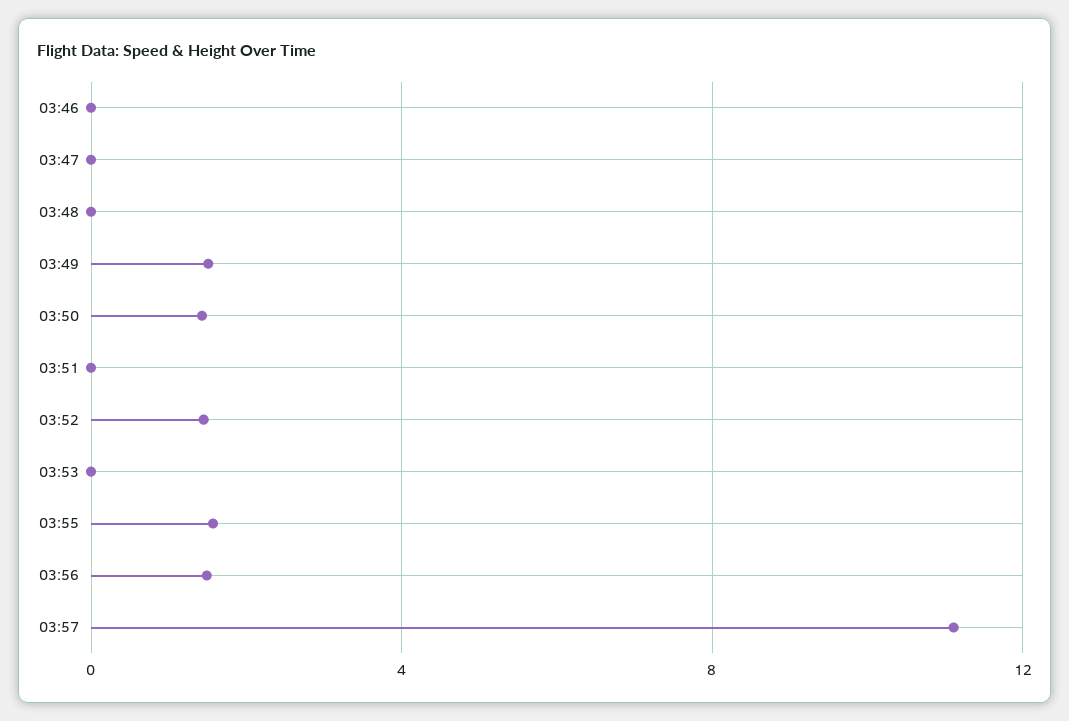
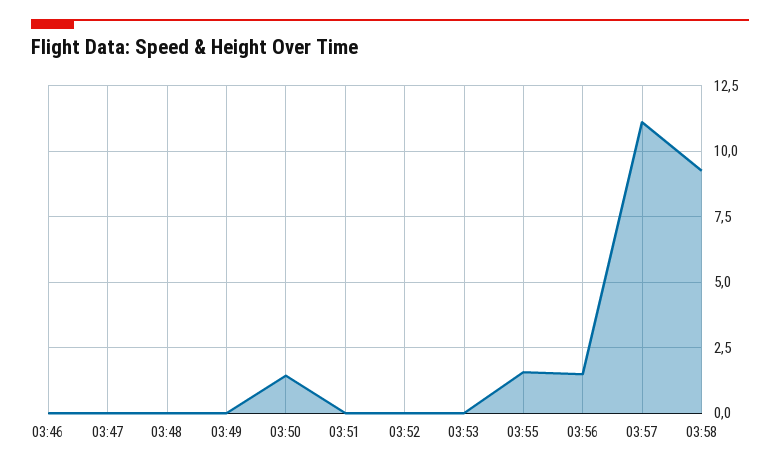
03:49: 1.5 -> 0
03:52: 1.5 -> 0
03:58: none -> 9.25

